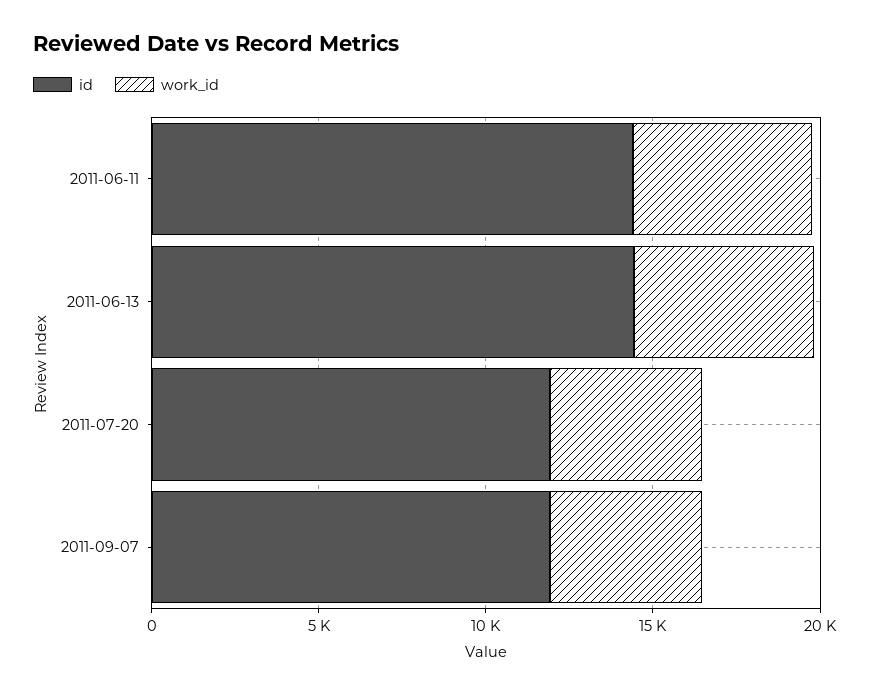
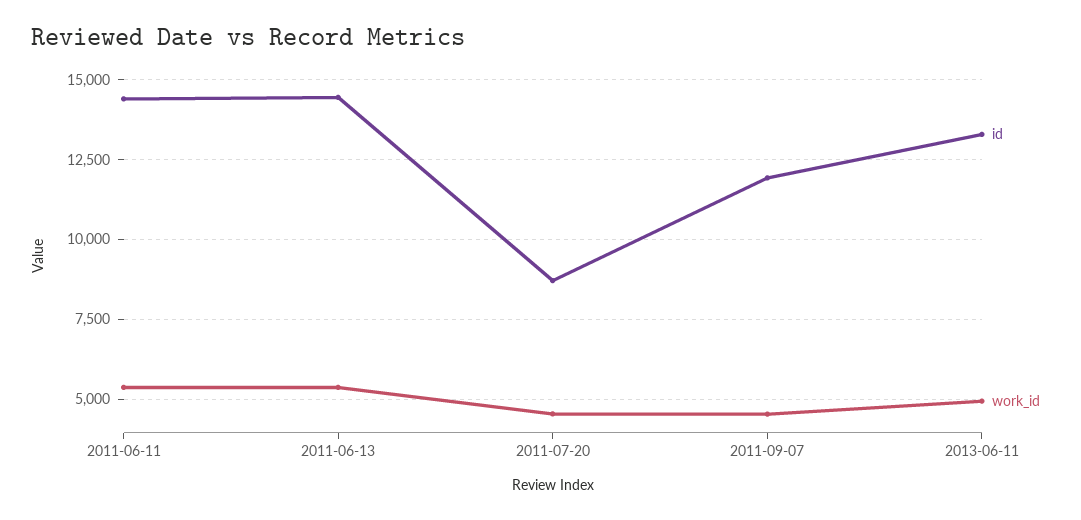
id, 2011-07-20: 12000 -> 8750
id, 2013-06-11: none -> 13250
work_id, 2013-06-11: none -> 5000

